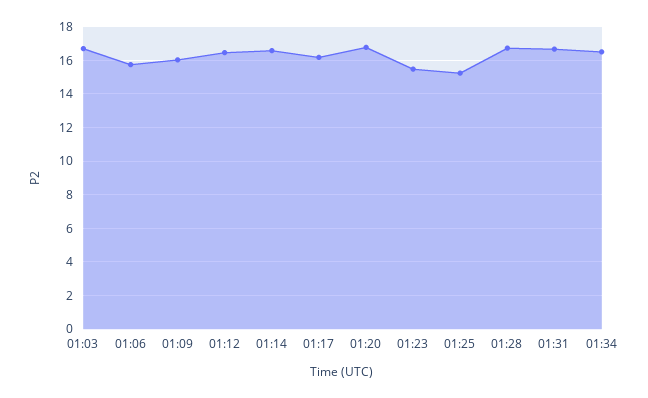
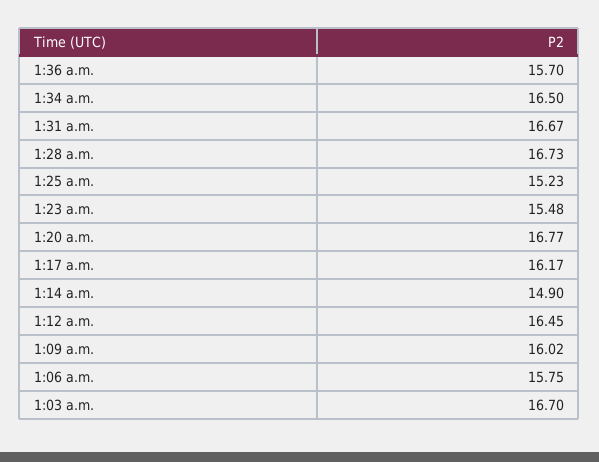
01:14: 16.5 -> 14.9
1:36 a.m.: none -> 15.7

